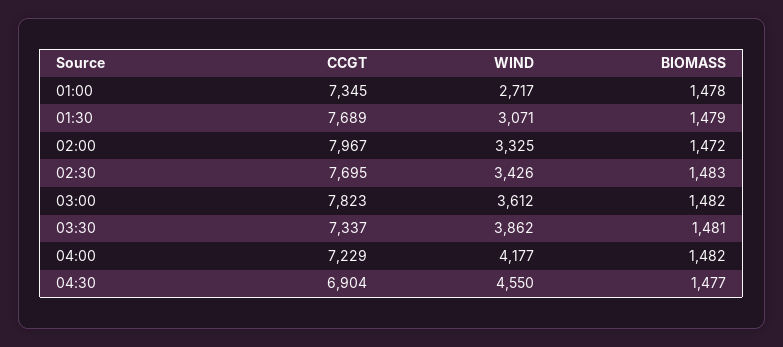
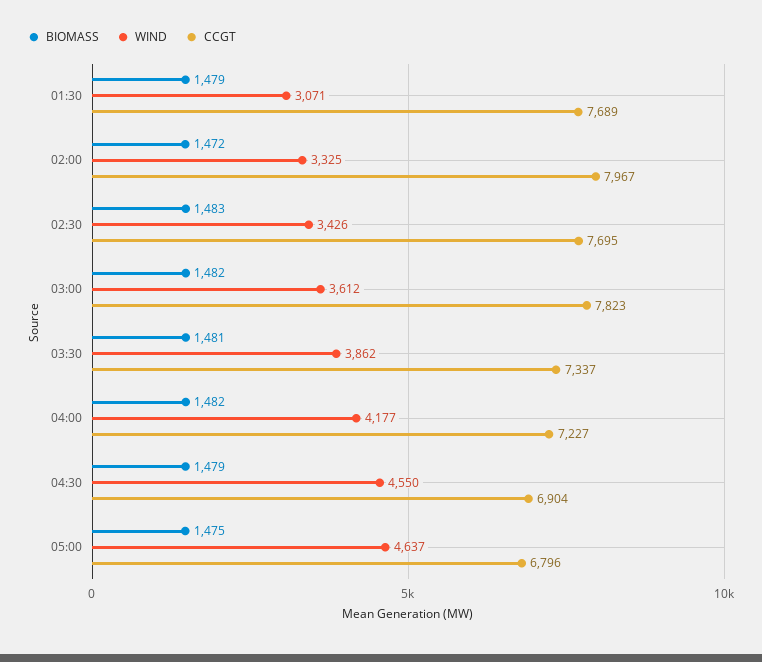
CCGT, 01:00: 7345 -> none
WIND, 01:00: 2717 -> none
BIOMASS, 01:00: 1478 -> none
CCGT, 04:00: 7229 -> 7227
BIOMASS, 04:30: 1477 -> 1479
BIOMASS, 05:00: none -> 1475
WIND, 05:00: none -> 4637
CCGT, 05:00: none -> 6796

